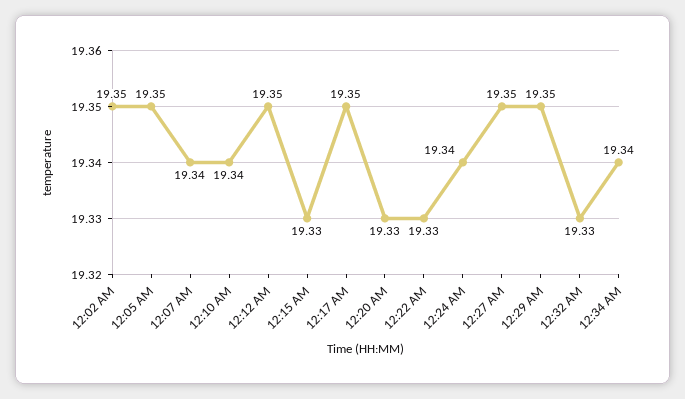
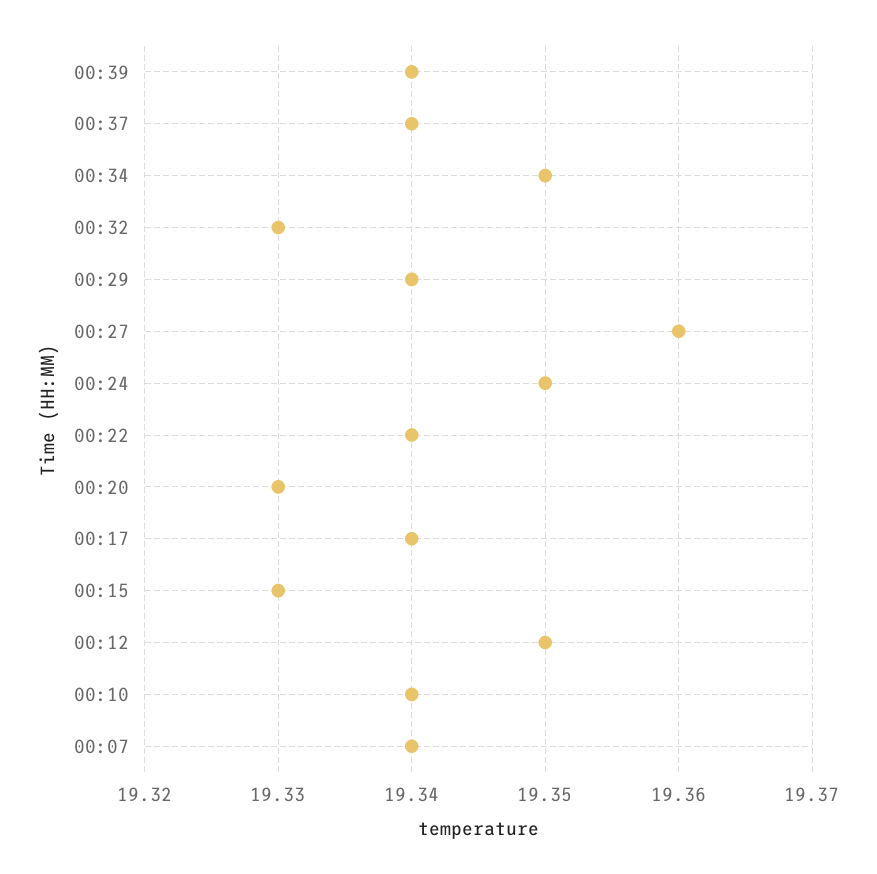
12:02 AM: 19.35 -> none
12:05 AM: 19.35 -> none
12:17 AM: 19.35 -> 19.34
12:22 AM: 19.33 -> 19.34
12:24 AM: 19.34 -> 19.35
12:27 AM: 19.35 -> 19.36
12:29 AM: 19.35 -> 19.34
12:34 AM: 19.34 -> 19.35
00:39: none -> 19.34
00:37: none -> 19.34

